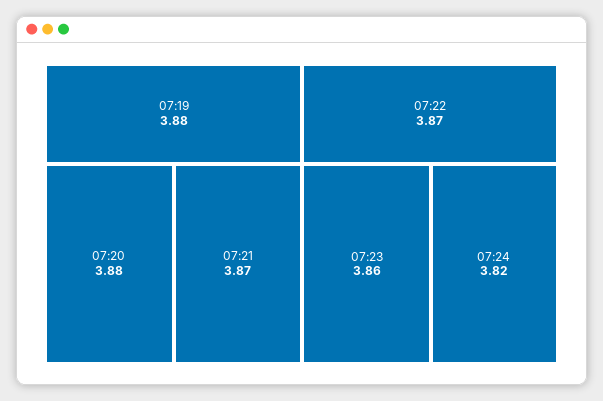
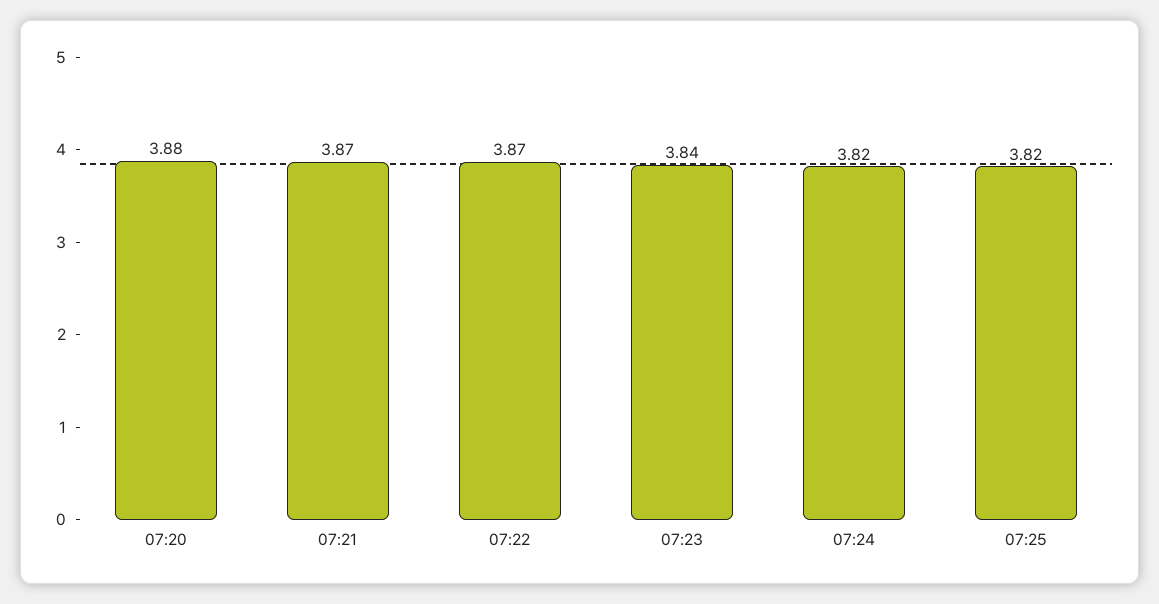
07:19: 3.88 -> none
07:23: 3.86 -> 3.84
07:25: none -> 3.82

